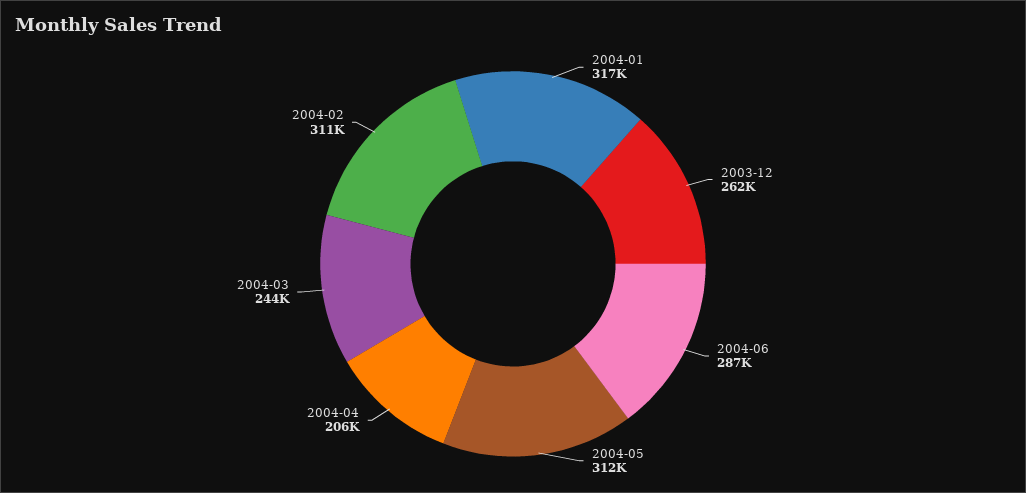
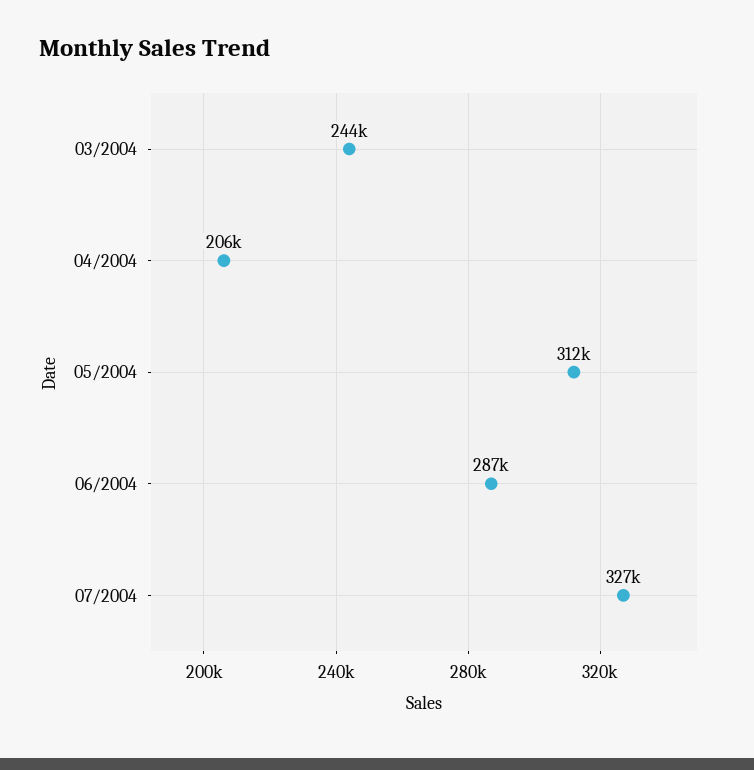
2004-01: 317000 -> none
2003-12: 262000 -> none
2004-02: 311000 -> none
07/2004: none -> 327000

